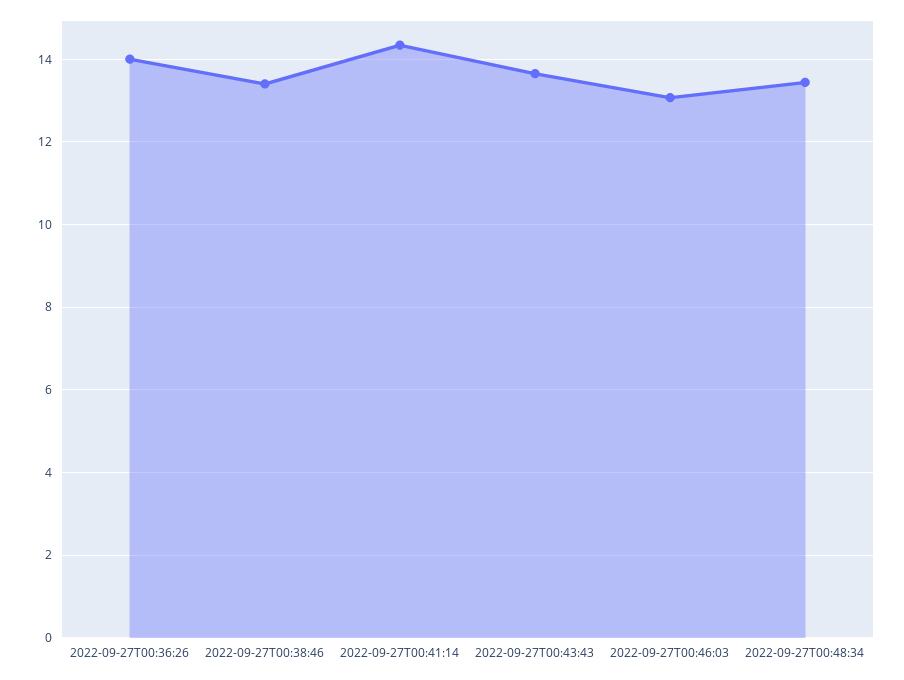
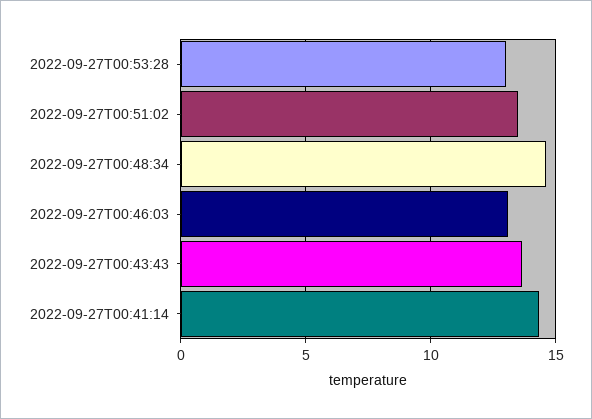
2022-09-27T00:36:26: 14 -> none
2022-09-27T00:38:46: 13.4 -> none
2022-09-27T00:48:34: 13.4 -> 14.5
2022-09-27T00:53:28: none -> 13
2022-09-27T00:51:02: none -> 13.5

